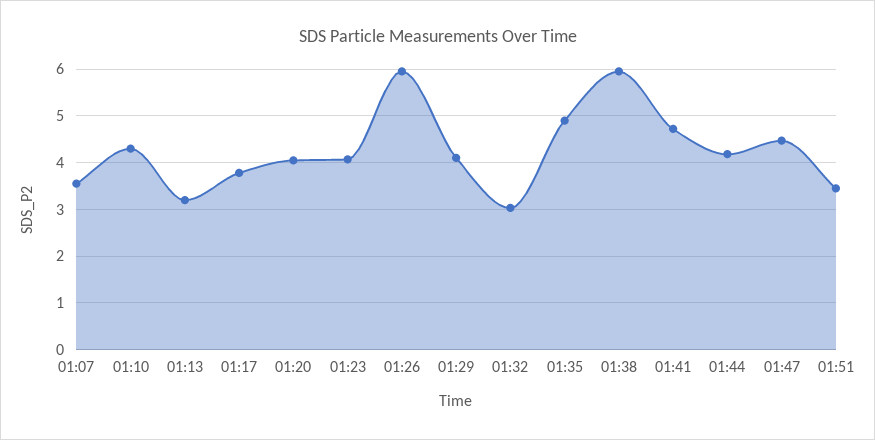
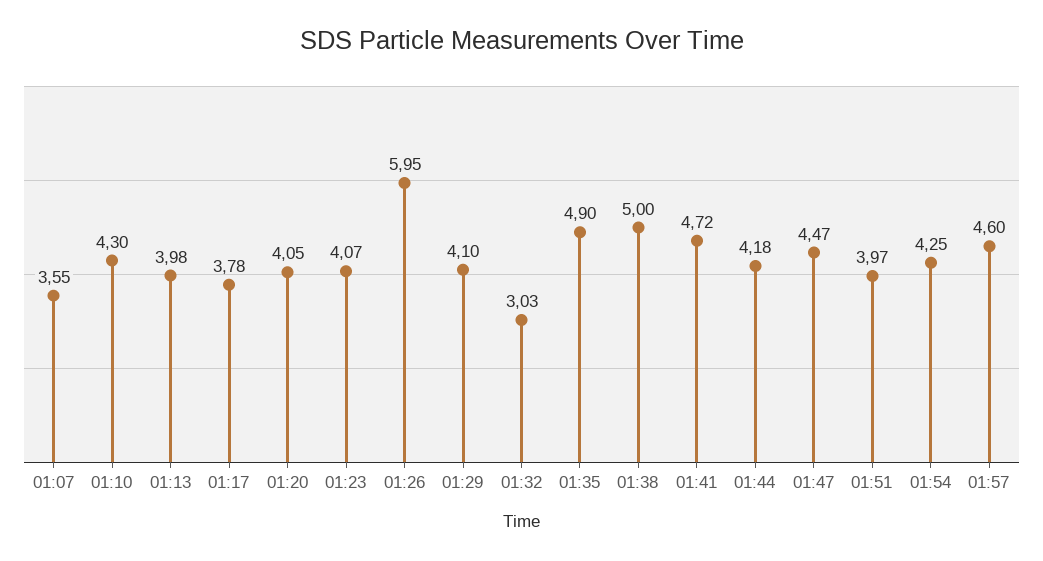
01:13: 3.2 -> 3.98
01:38: 6 -> 5
01:51: 3.4 -> 3.97
01:54: none -> 4.25
01:57: none -> 4.6

